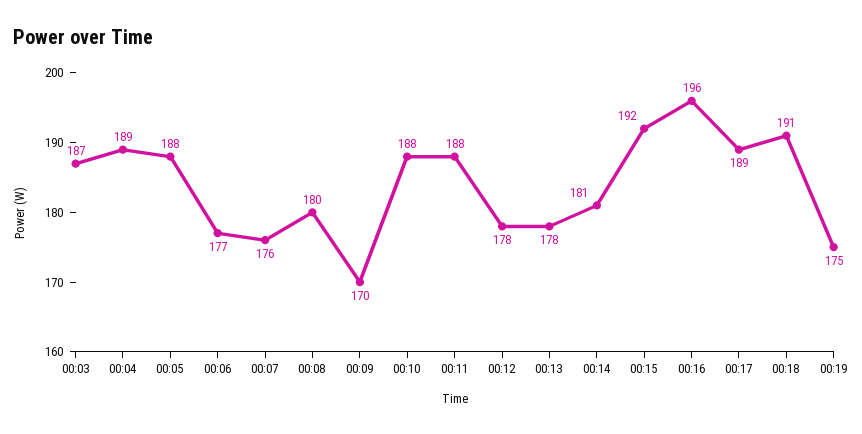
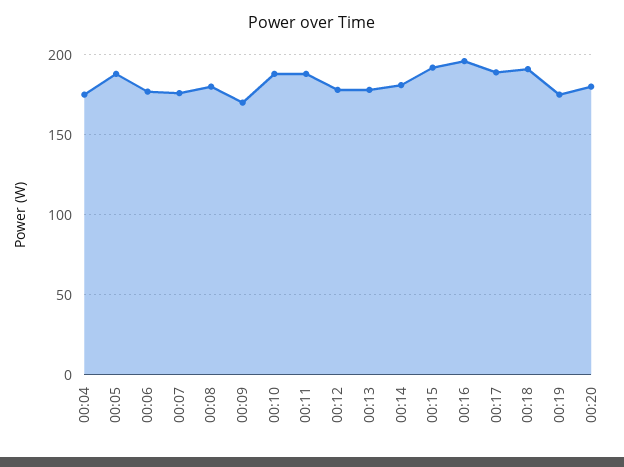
00:03: 187 -> none
00:04: 189 -> 175
00:20: none -> 180

